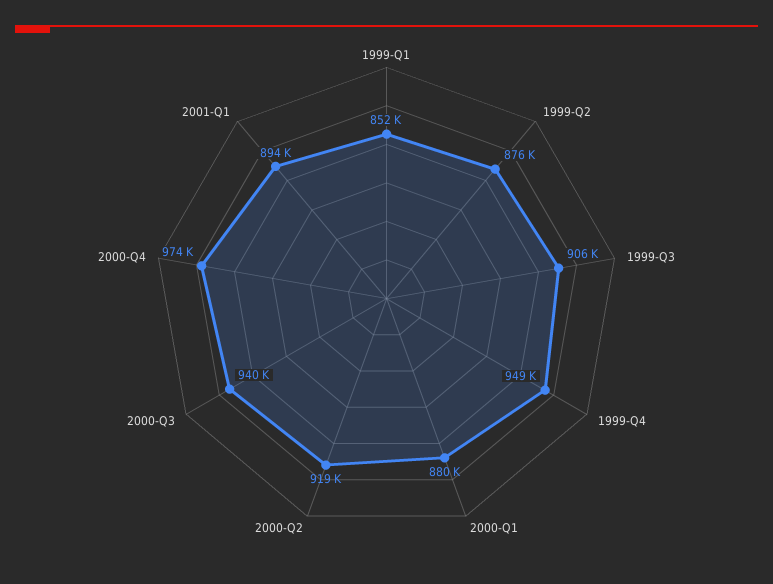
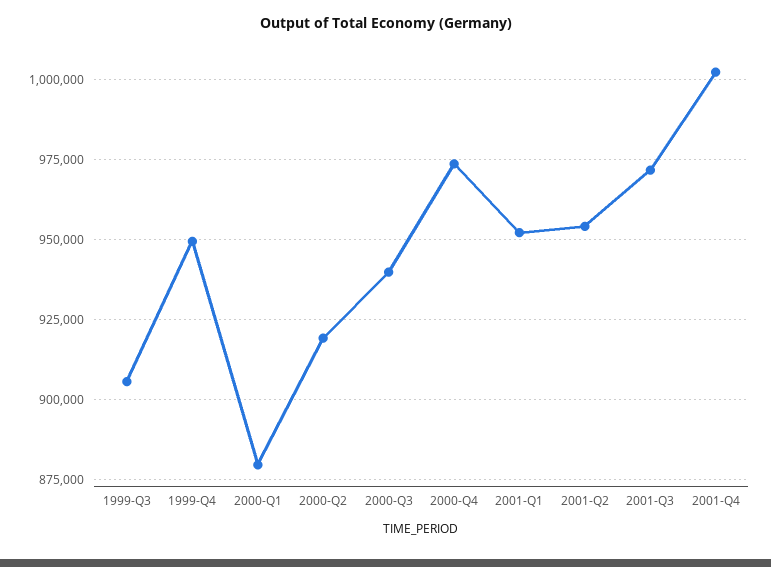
1999-Q1: 852000 -> none
1999-Q2: 876000 -> none
2001-Q1: 894000 -> 952500
2001-Q2: none -> 955000
2001-Q3: none -> 972500
2001-Q4: none -> 1002500

